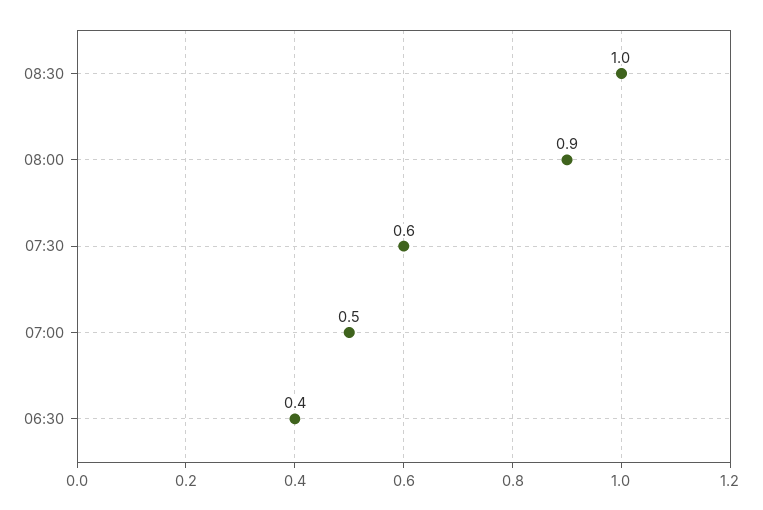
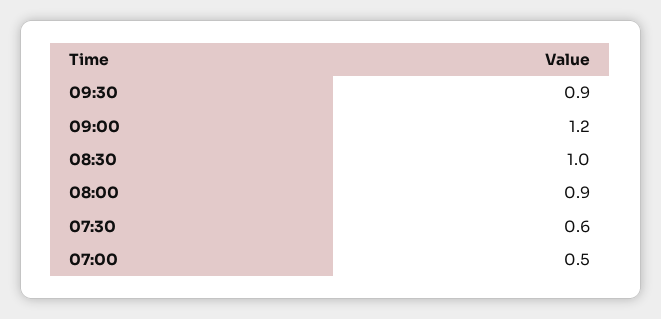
06:30: 0.4 -> none
09:30: none -> 0.9
09:00: none -> 1.2

